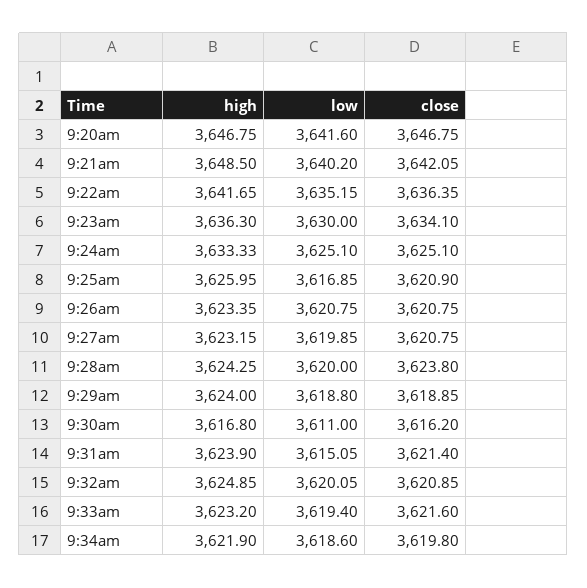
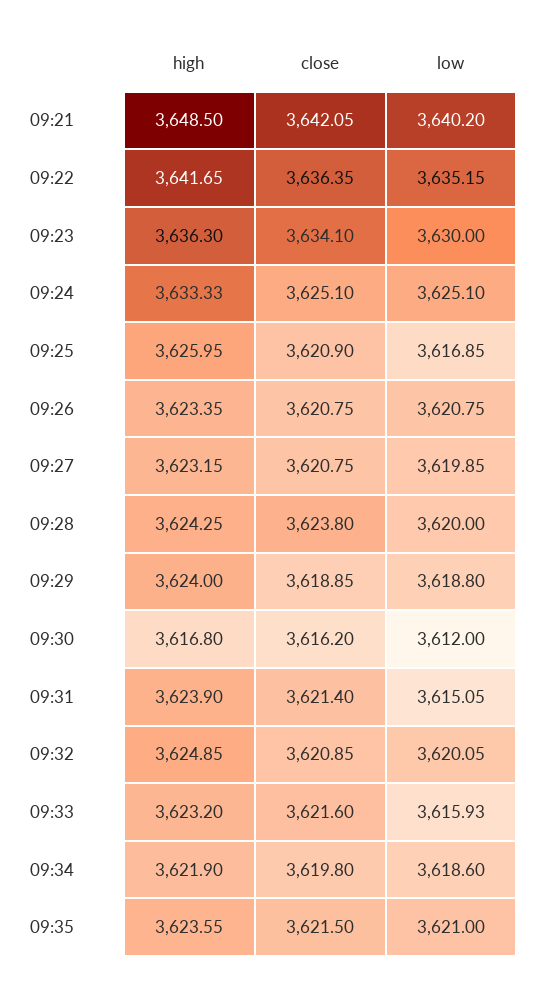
high, 9:20am: 3646.75 -> none
low, 9:20am: 3641.6 -> none
close, 9:20am: 3646.75 -> none
low, 9:30am: 3611 -> 3612
low, 9:33am: 3619.4 -> 3615.93
high, 09:35: none -> 3623.55
close, 09:35: none -> 3621.5
low, 09:35: none -> 3621

